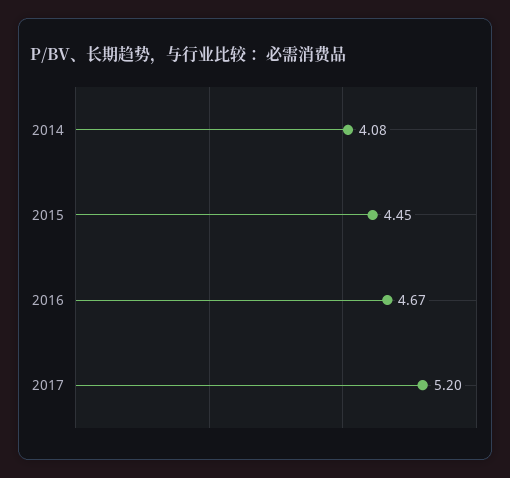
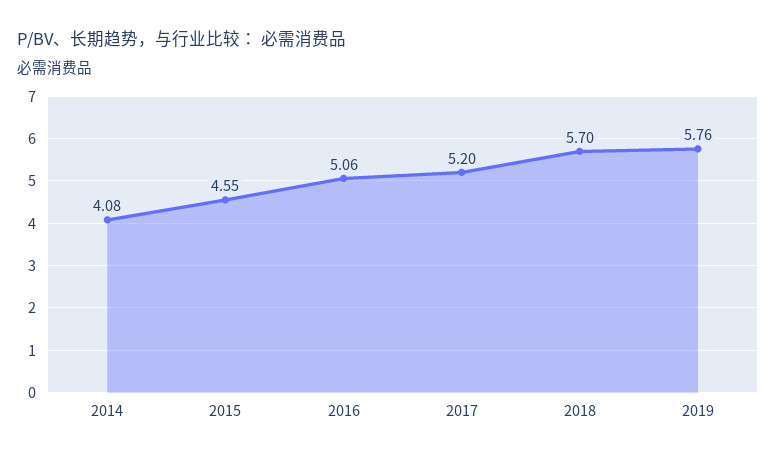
2015: 4.45 -> 4.55
2016: 4.67 -> 5.06
2018: none -> 5.7
2019: none -> 5.76

